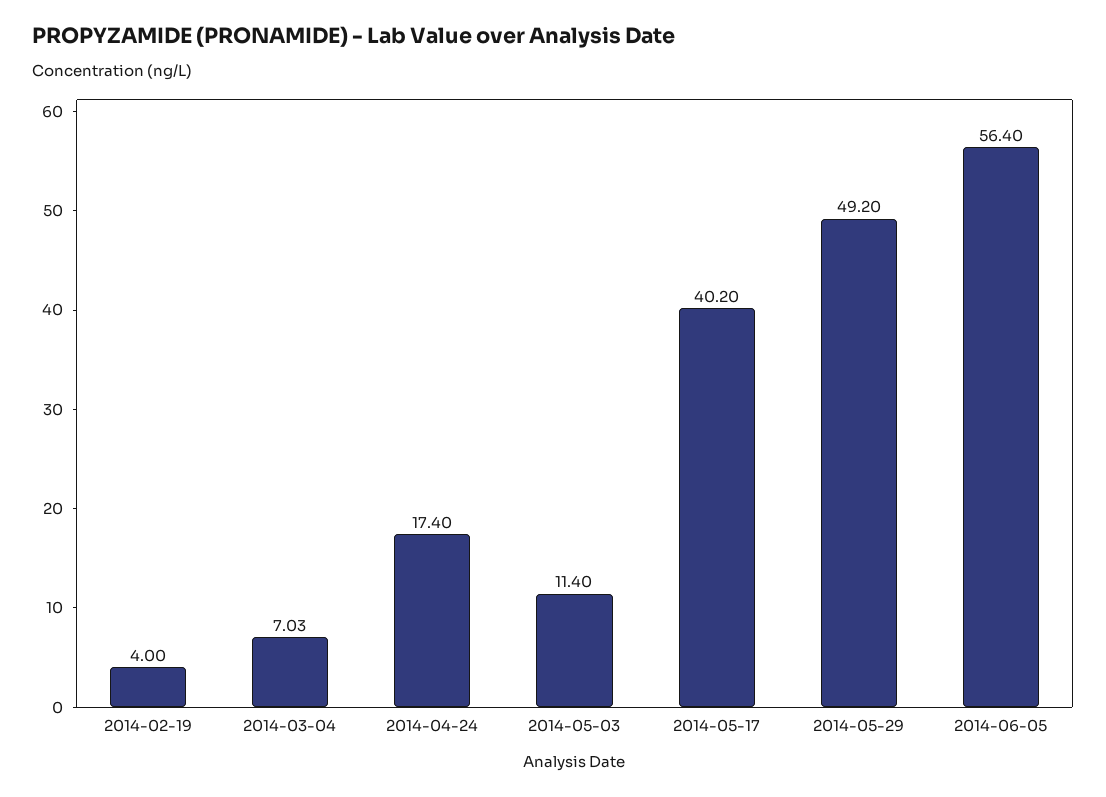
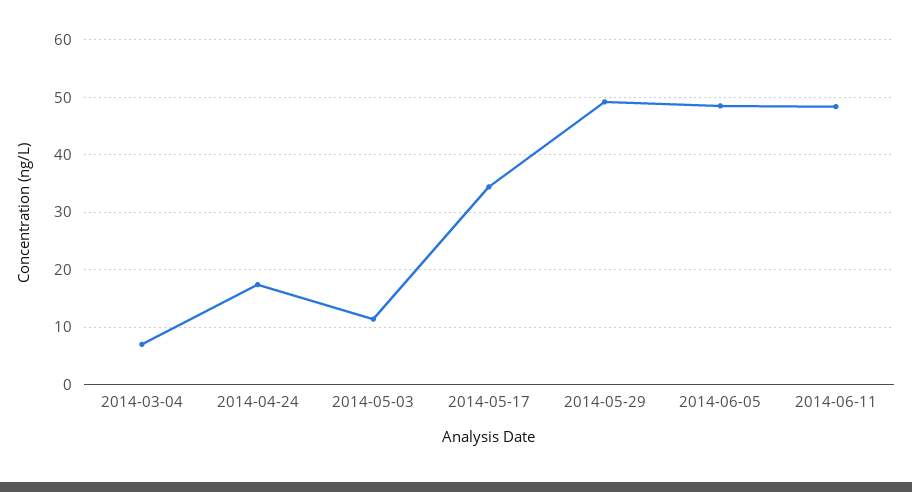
2014-02-19: 4 -> none
2014-05-17: 40.2 -> 34
2014-06-05: 56.4 -> 48
2014-06-11: none -> 48

